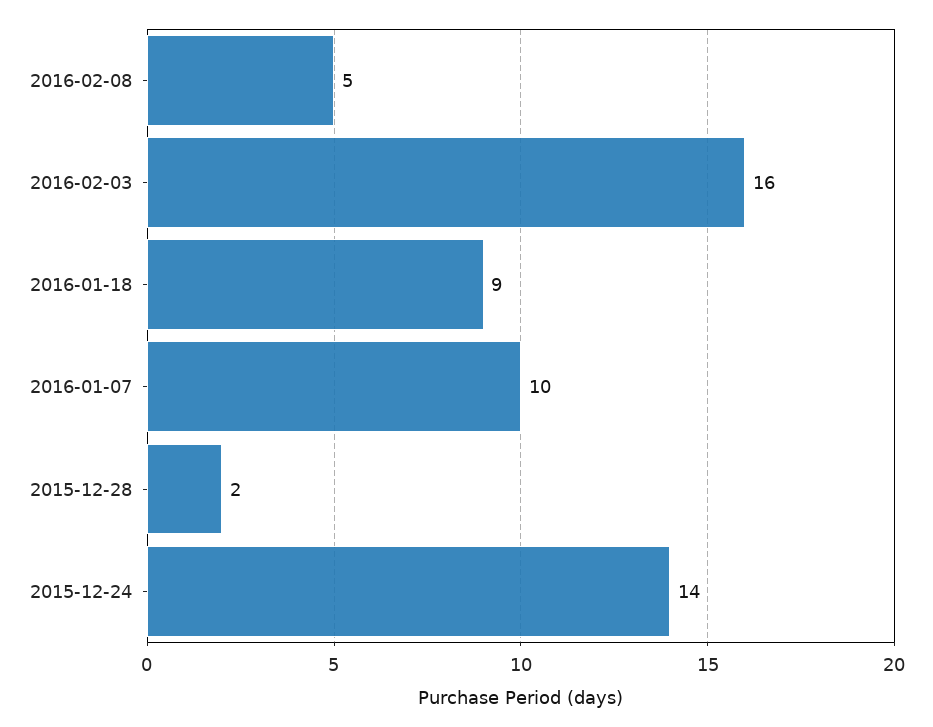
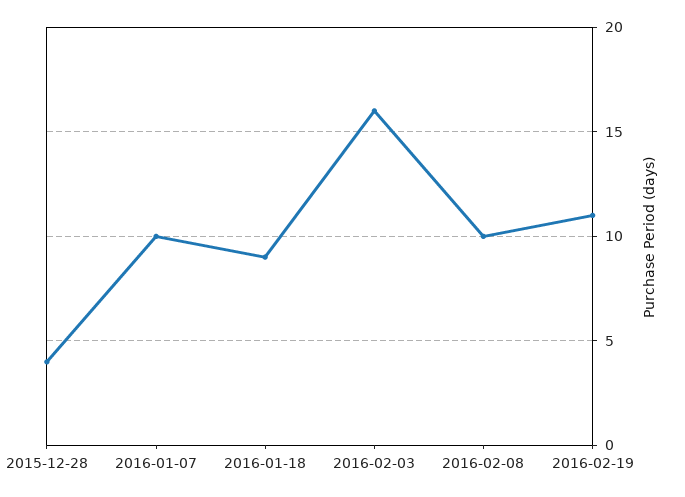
2016-02-08: 5 -> 10
2015-12-28: 2 -> 4
2015-12-24: 14 -> none
2016-02-19: none -> 11

